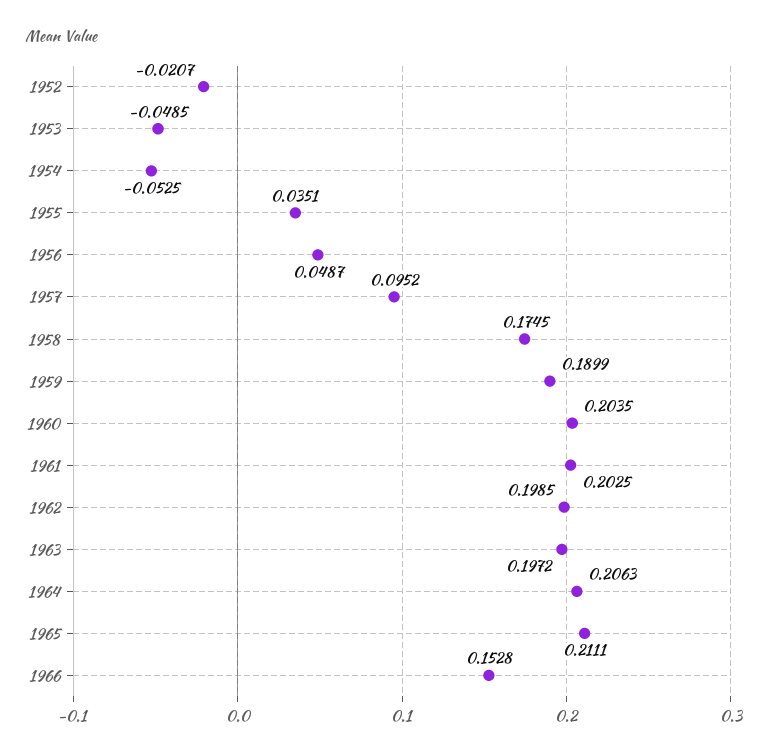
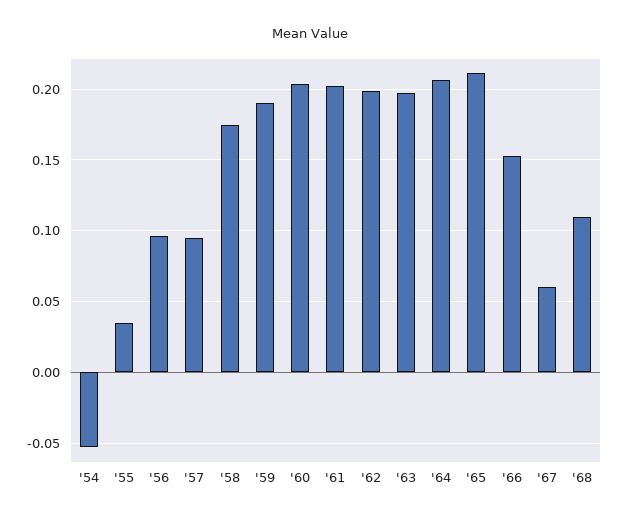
1952: -0.0207 -> none
1953: -0.0485 -> none
1956: 0.0487 -> 0.095
'67: none -> 0.06
'68: none -> 0.11

